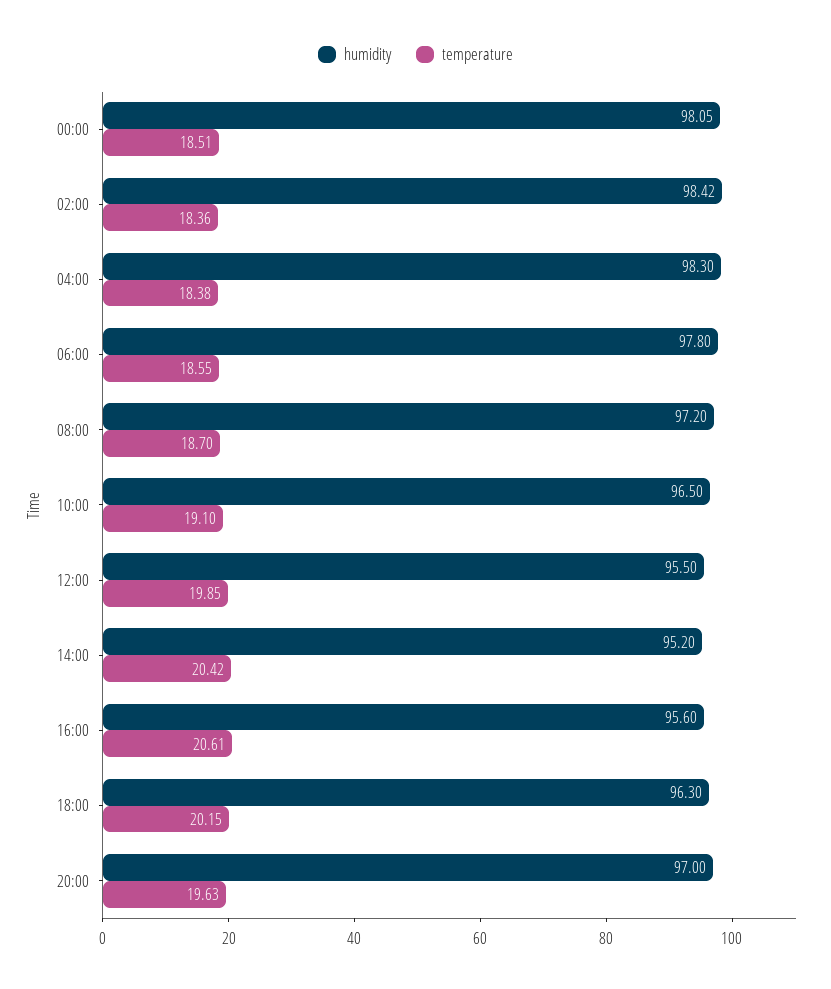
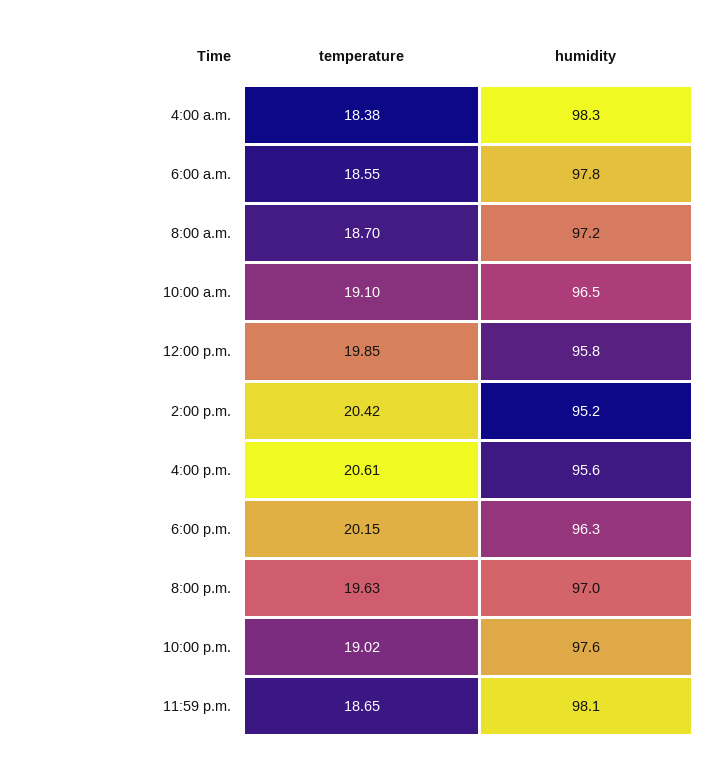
humidity, 00:00: 98.05 -> none
temperature, 00:00: 18.51 -> none
humidity, 02:00: 98.42 -> none
temperature, 02:00: 18.36 -> none
humidity, 12:00: 95.5 -> 95.8
temperature, 10:00 p.m.: none -> 19.02
humidity, 10:00 p.m.: none -> 97.6
temperature, 11:59 p.m.: none -> 18.65
humidity, 11:59 p.m.: none -> 98.1

